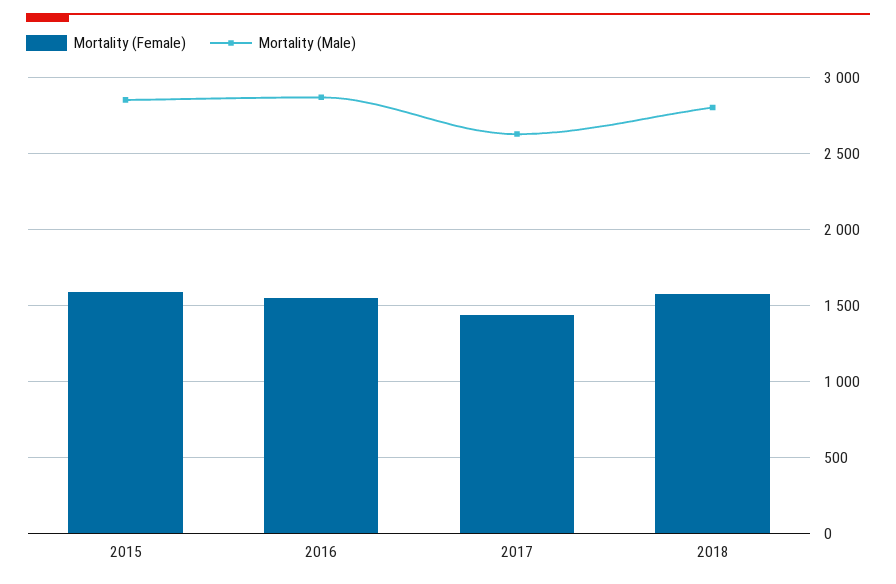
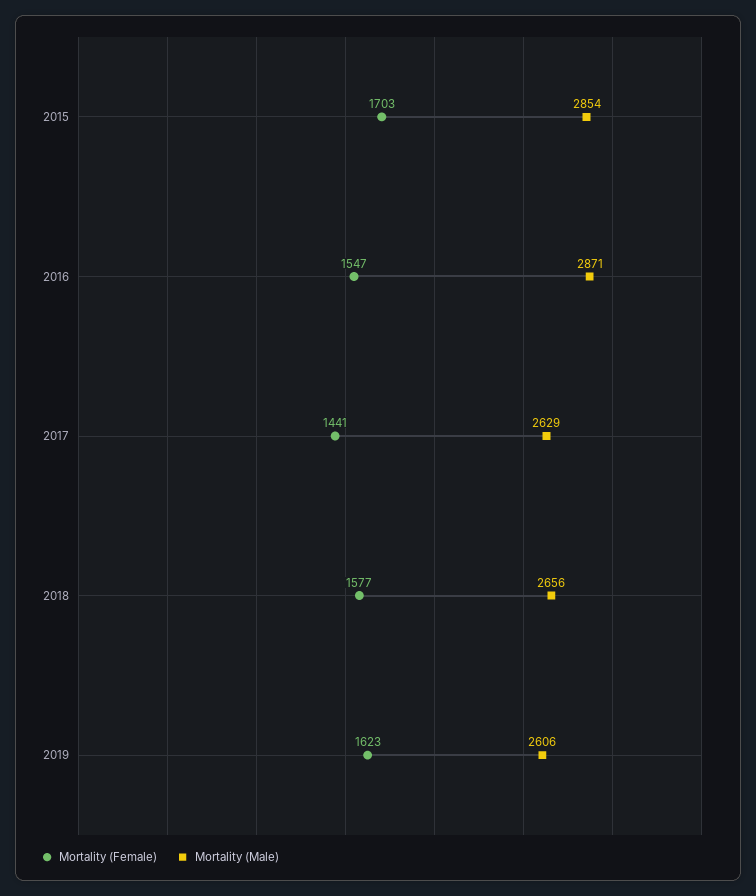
Mortality (Female), 2015: 1600 -> 1703
Mortality (Male), 2018: 2800 -> 2656
Mortality (Female), 2019: none -> 1623
Mortality (Male), 2019: none -> 2606

